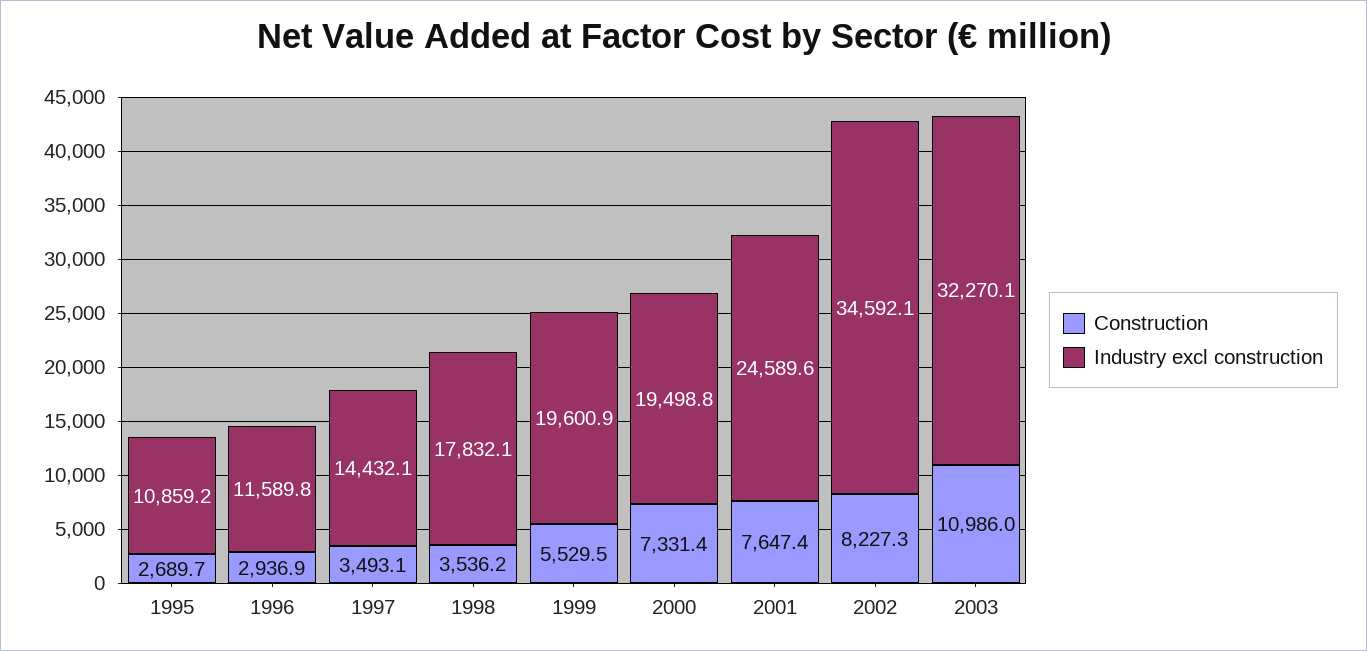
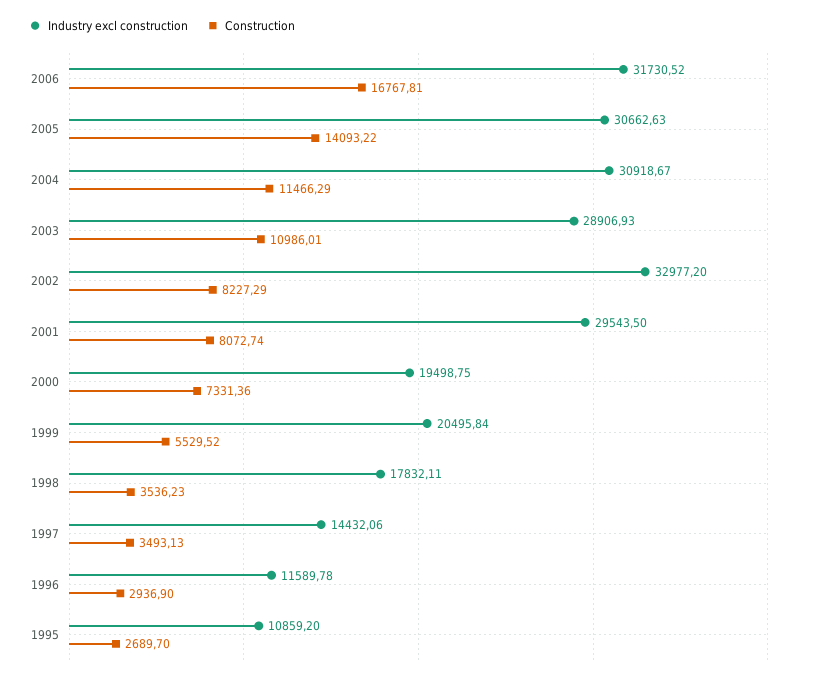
Industry excl construction, 1999: 19600.9 -> 20495.84
Construction, 2001: 7647.4 -> 8072.74
Industry excl construction, 2001: 24589.6 -> 29543.5
Industry excl construction, 2002: 34592.1 -> 32977.2
Industry excl construction, 2003: 32270.1 -> 28906.93
Industry excl construction, 2006: none -> 31730.52
Construction, 2006: none -> 16767.81
Industry excl construction, 2005: none -> 30662.63
Construction, 2005: none -> 14093.22
Industry excl construction, 2004: none -> 30918.67
Construction, 2004: none -> 11466.29

